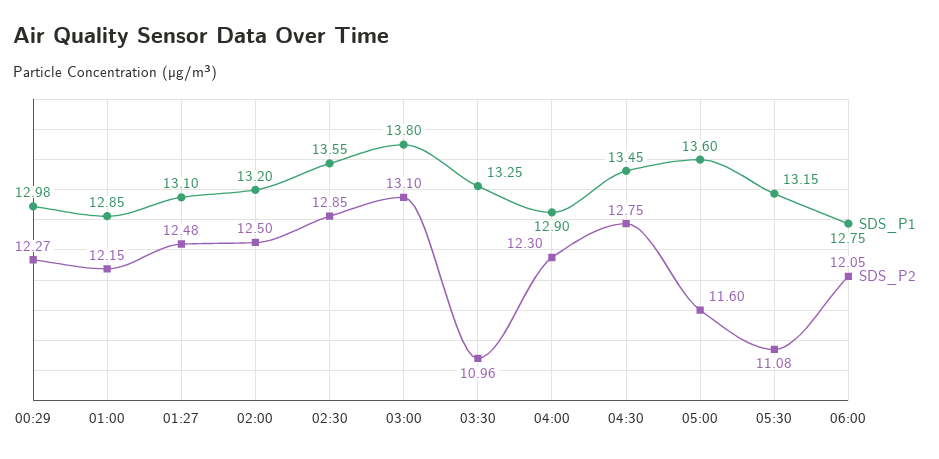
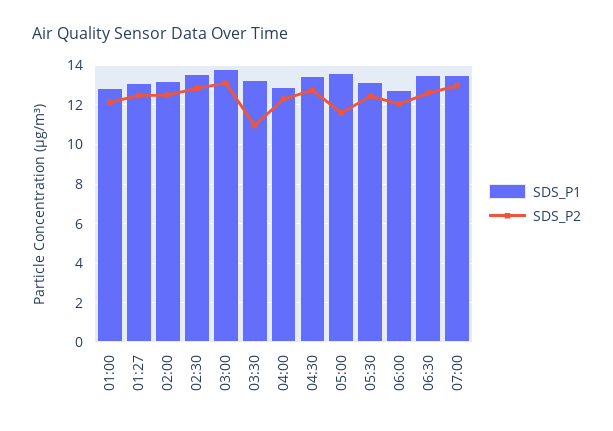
SDS_P1, 00:29: 12.98 -> none
SDS_P2, 00:29: 12.27 -> none
SDS_P2, 05:30: 11.08 -> 12.5
SDS_P1, 06:30: none -> 13.5
SDS_P2, 06:30: none -> 12.5
SDS_P1, 07:00: none -> 13.5
SDS_P2, 07:00: none -> 13

